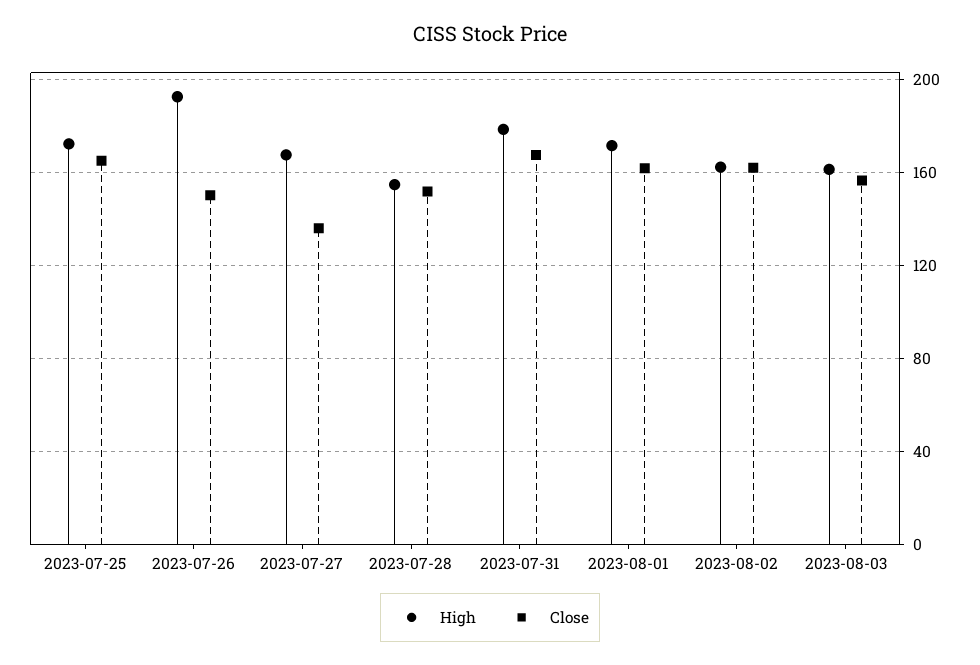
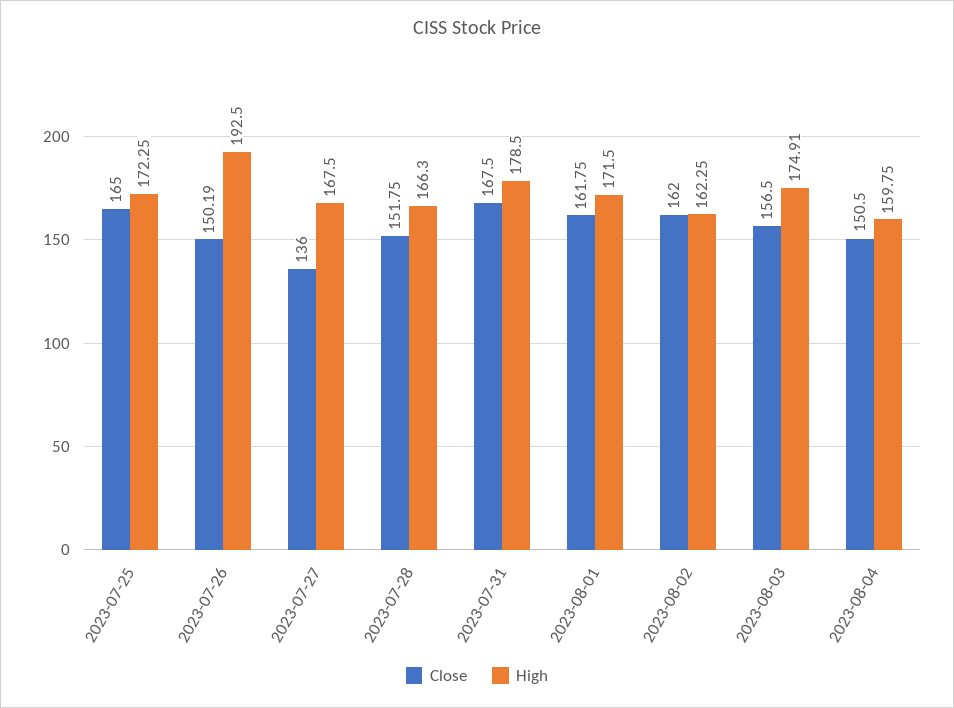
High, 2023-07-28: 155 -> 166.3
High, 2023-08-03: 160 -> 174.91
Close, 2023-08-04: none -> 150.5
High, 2023-08-04: none -> 159.75

